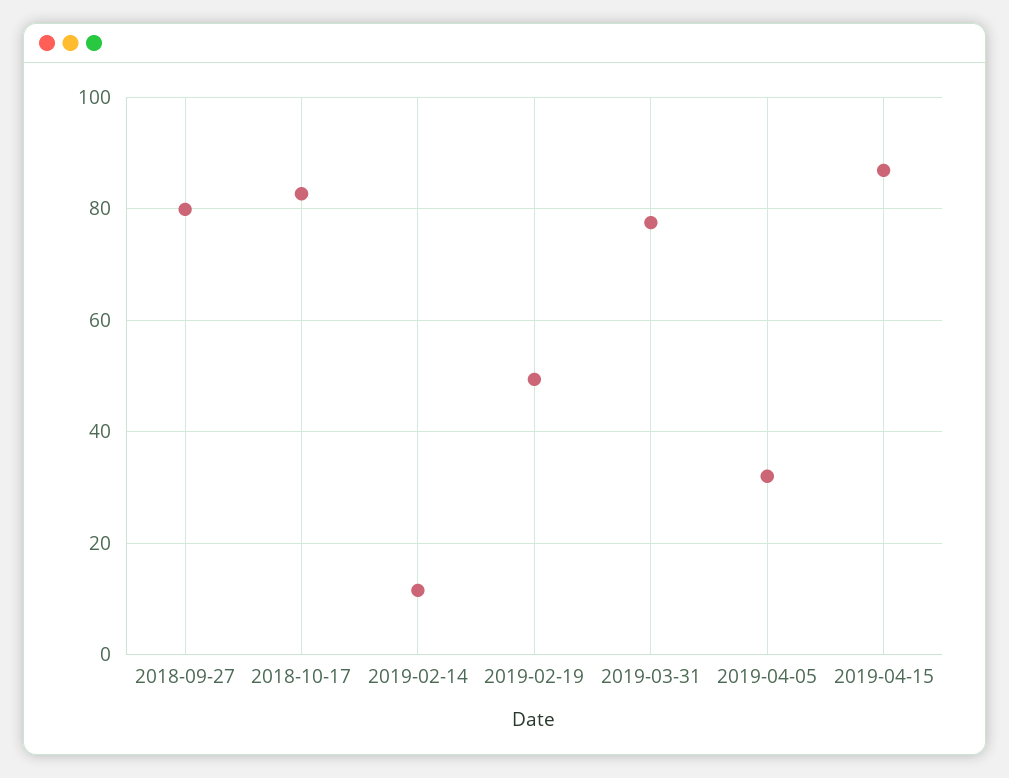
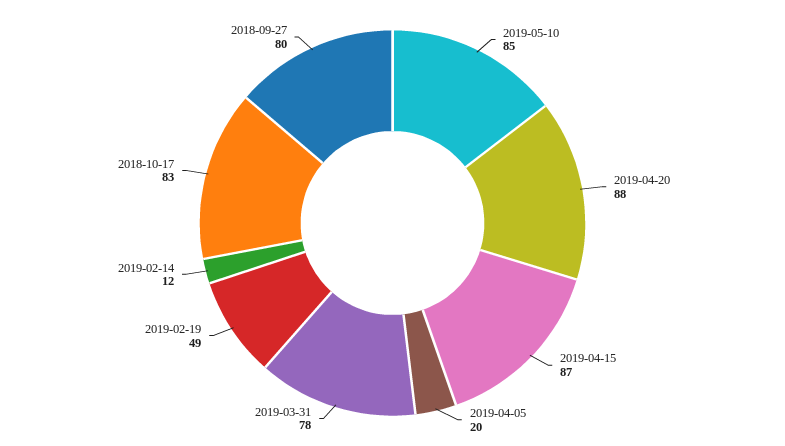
2019-04-05: 32 -> 20
2019-05-10: none -> 85
2019-04-20: none -> 88

